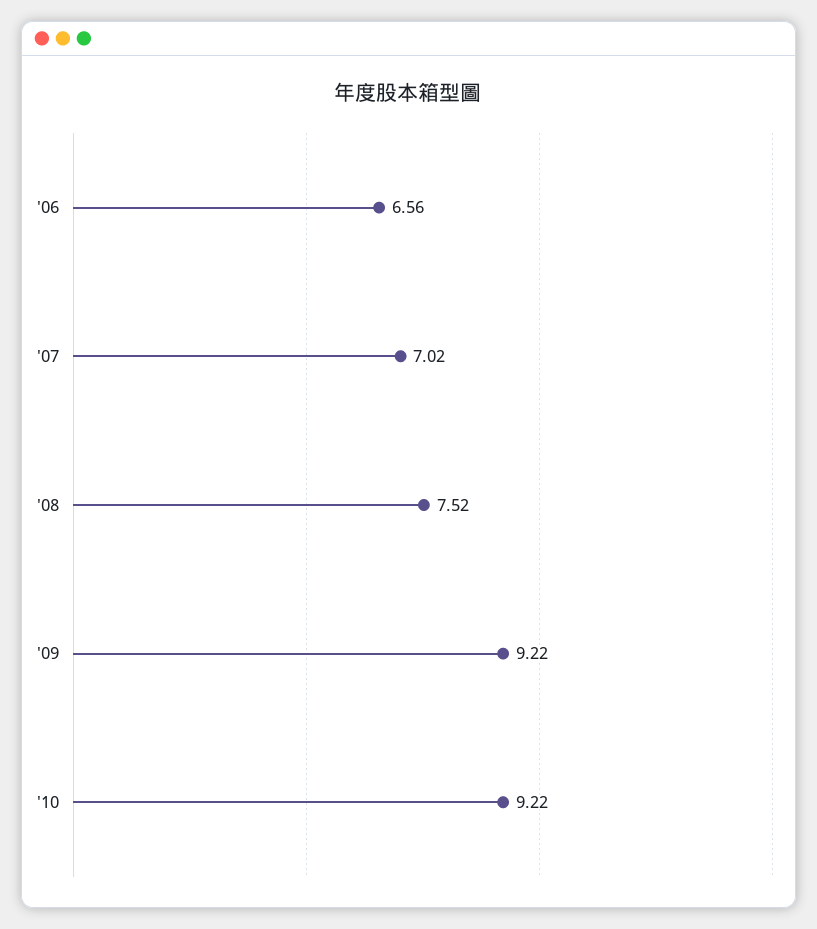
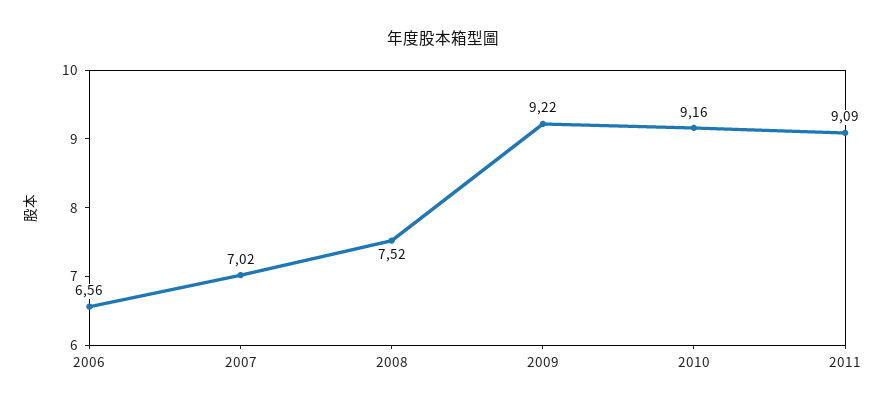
'10: 9.22 -> 9.16
2011: none -> 9.09

